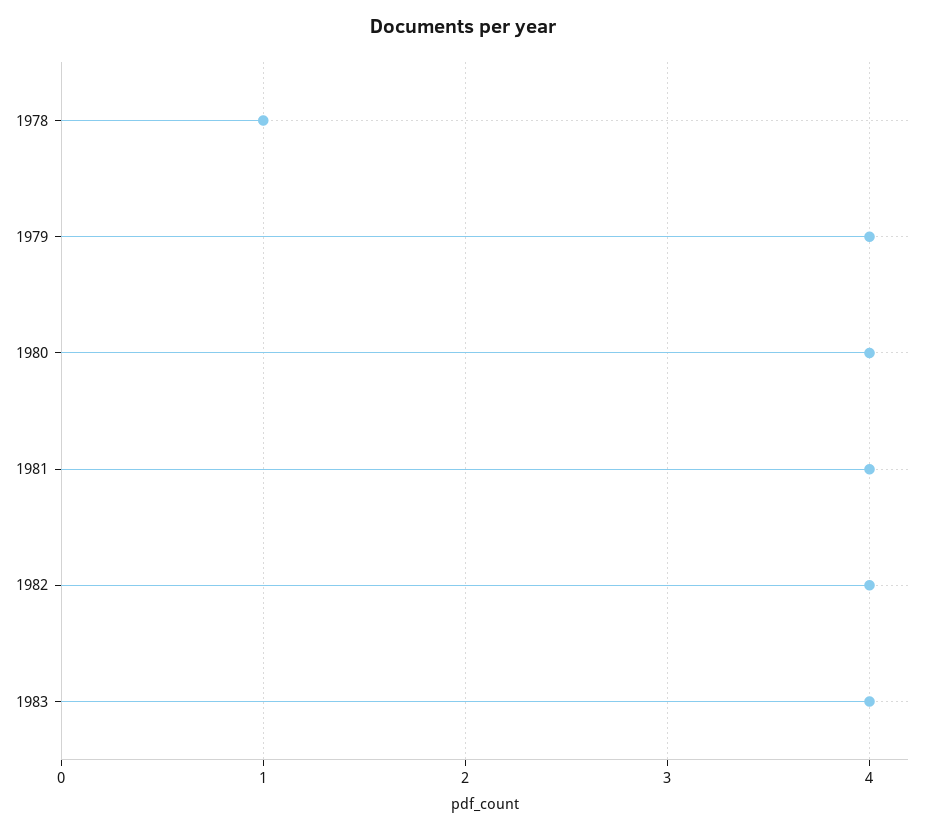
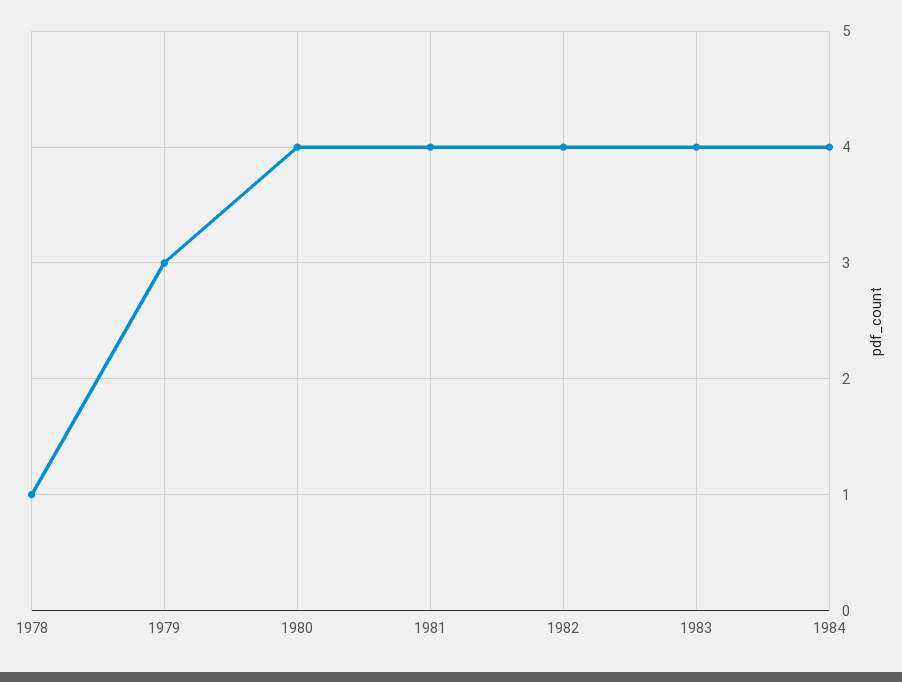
1979: 4 -> 3
1984: none -> 4

